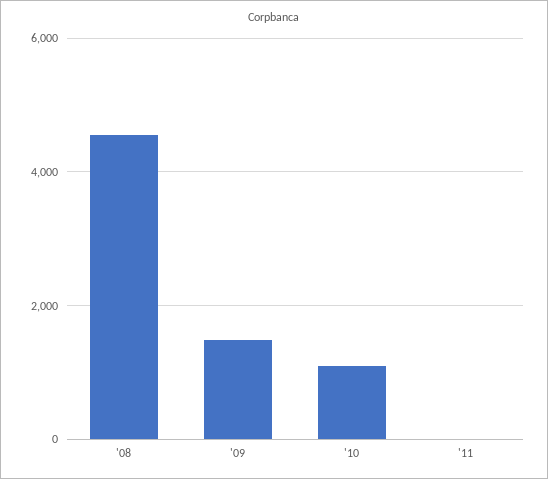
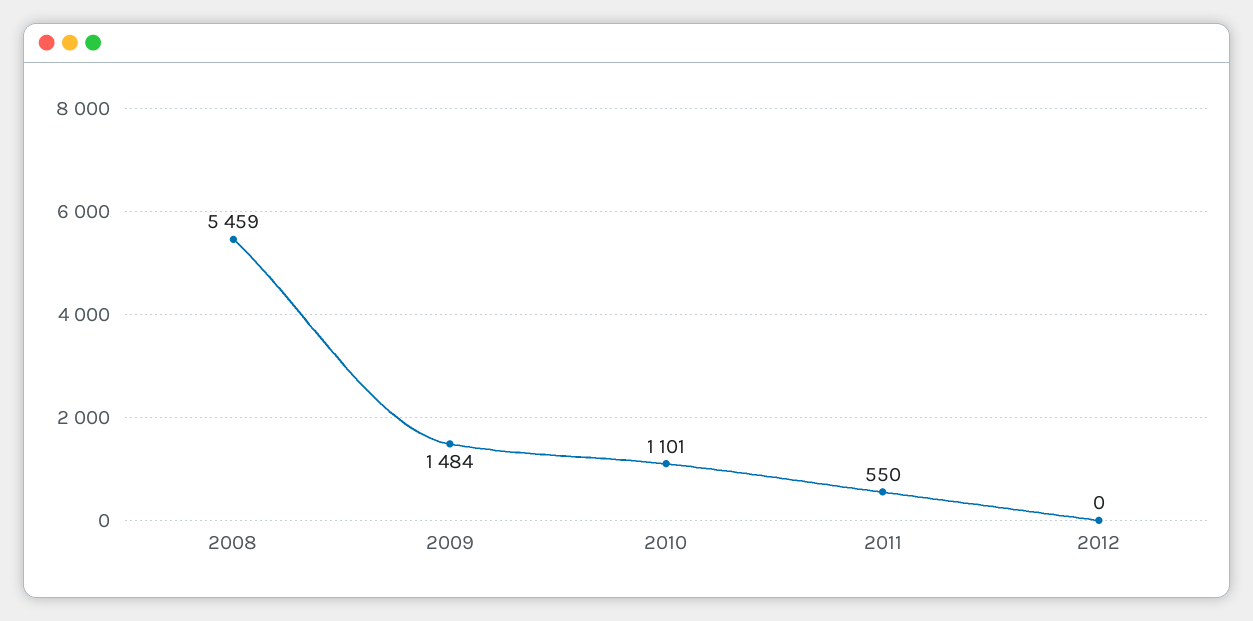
'08: 4600 -> 5459
'11: 0 -> 550
2012: none -> 0

